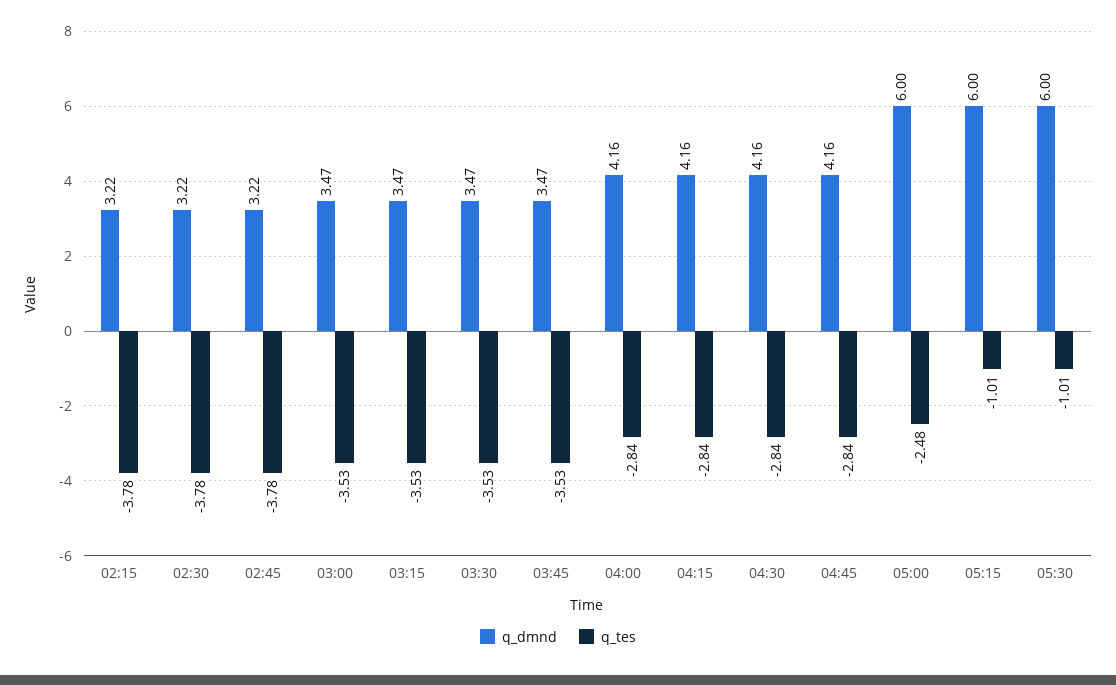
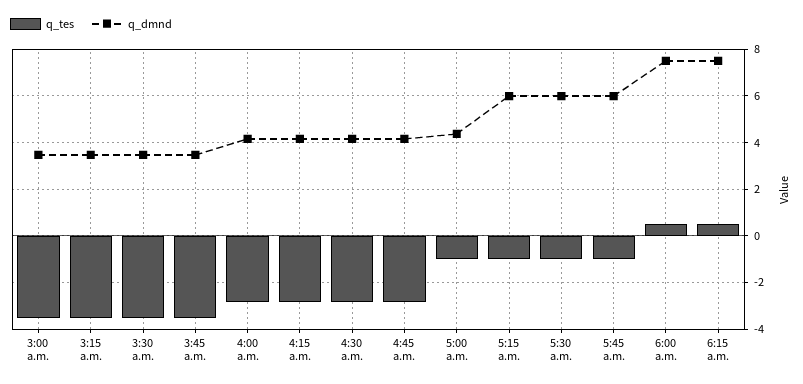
q_dmnd, 02:15: 3.22 -> none
q_tes, 02:15: -3.78 -> none
q_dmnd, 02:30: 3.22 -> none
q_tes, 02:30: -3.78 -> none
q_dmnd, 02:45: 3.22 -> none
q_tes, 02:45: -3.78 -> none
q_dmnd, 05:00: 6 -> 4.5
q_tes, 05:00: -2.48 -> -1
q_tes, 5:45 a.m.: none -> -1
q_dmnd, 5:45 a.m.: none -> 6
q_tes, 6:00 a.m.: none -> 0.5
q_dmnd, 6:00 a.m.: none -> 7.5
q_tes, 6:15 a.m.: none -> 0.5
q_dmnd, 6:15 a.m.: none -> 7.5

